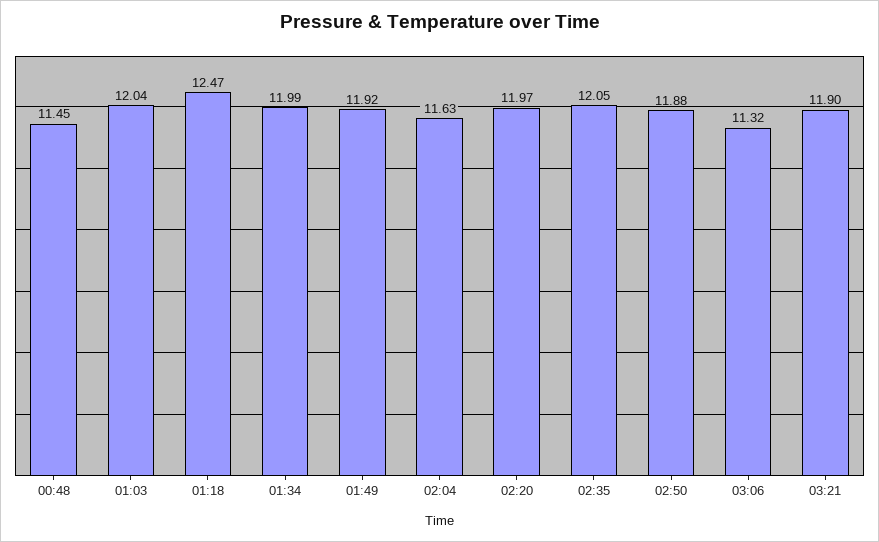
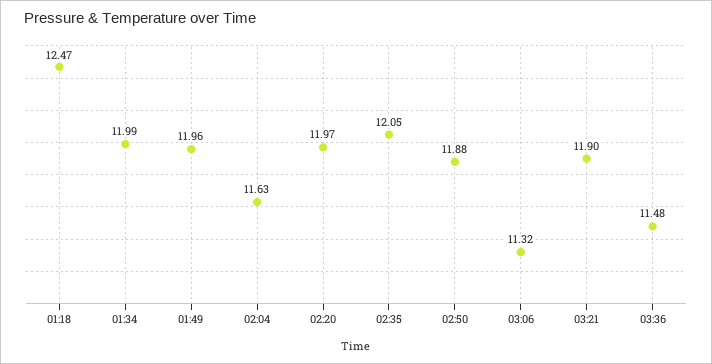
00:48: 11.45 -> none
01:03: 12.04 -> none
01:49: 11.92 -> 11.96
03:36: none -> 11.48

